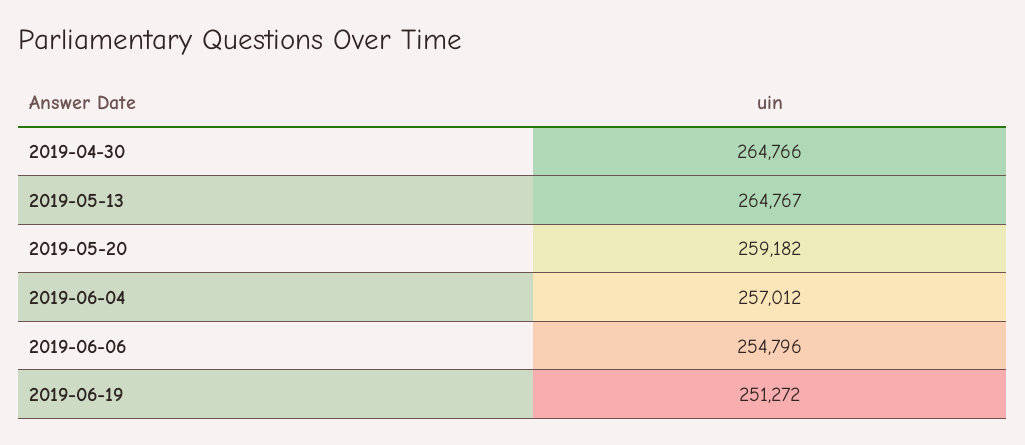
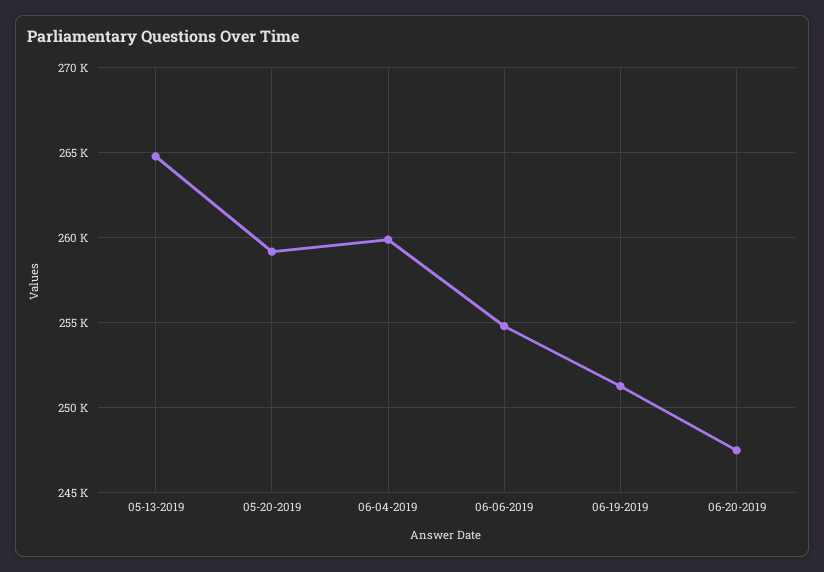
2019-04-30: 264766 -> none
2019-06-04: 257012 -> 260000
06-20-2019: none -> 247500

